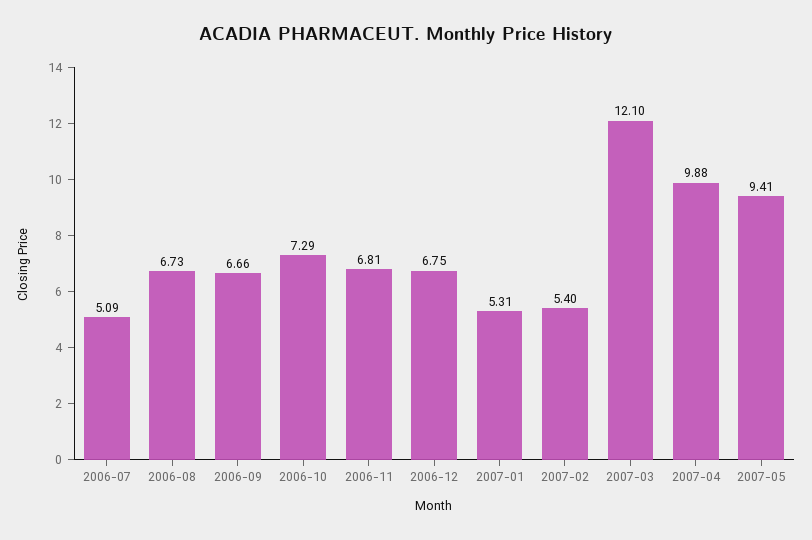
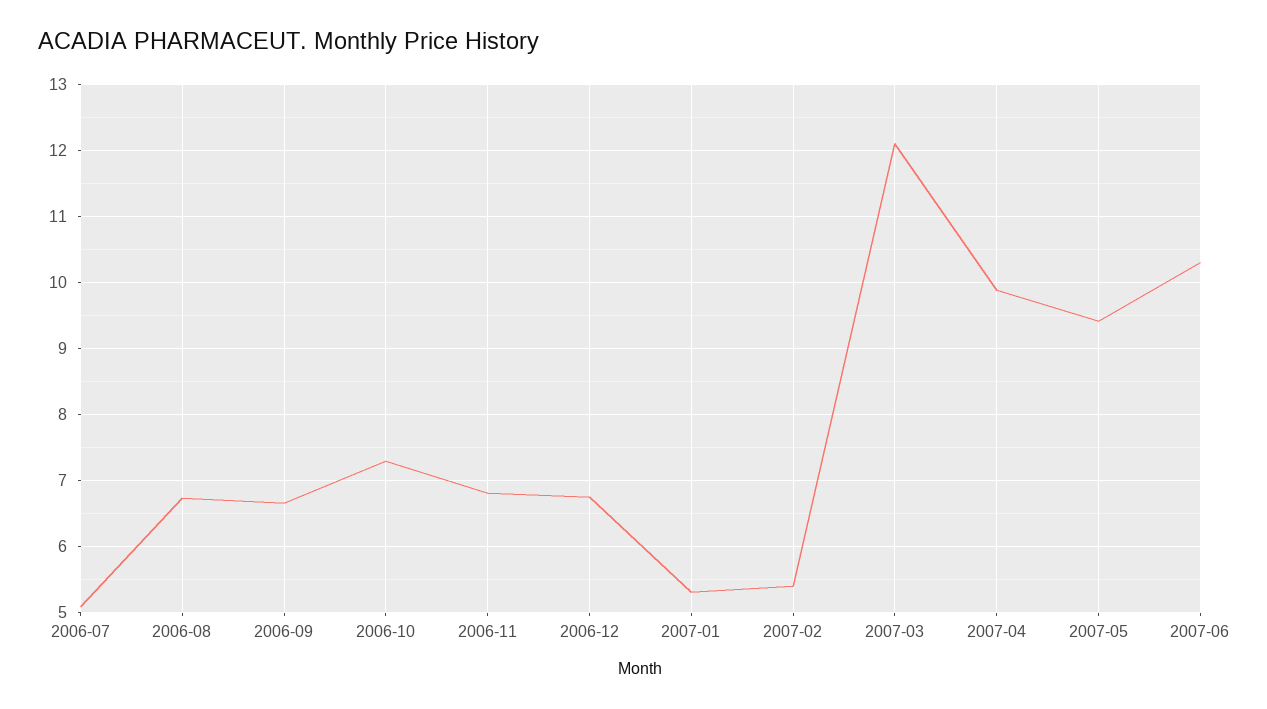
2007-06: none -> 10.3

